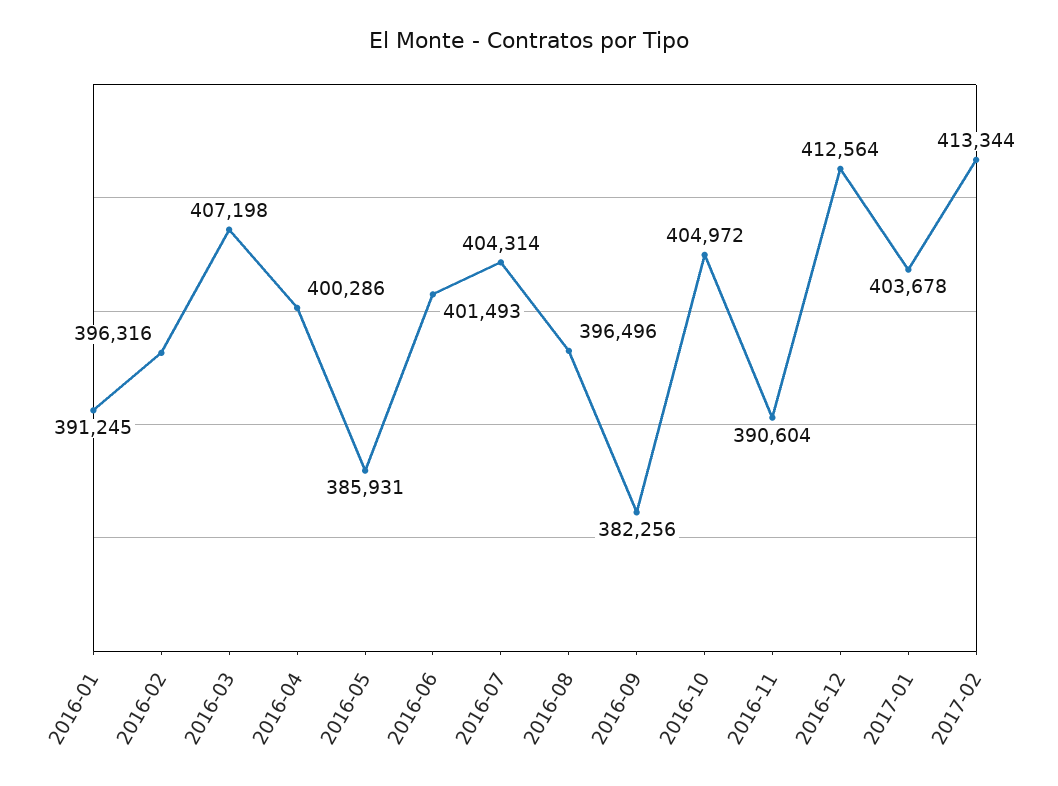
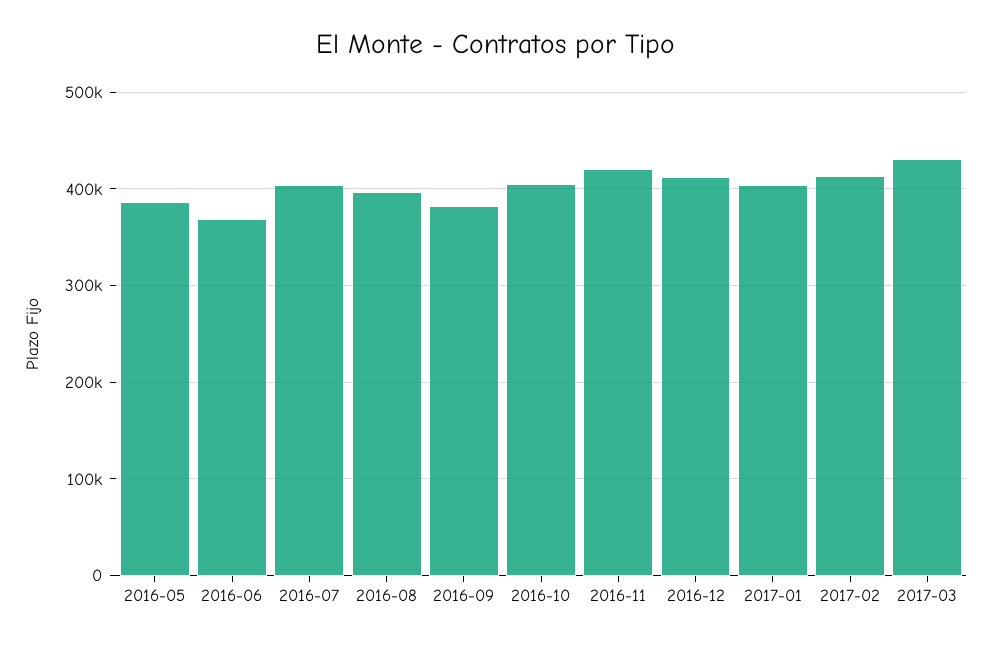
2016-01: 391245 -> none
2016-02: 396316 -> none
2016-03: 407198 -> none
2016-04: 400286 -> none
2016-06: 401493 -> 370000
2016-11: 390604 -> 420000
2017-03: none -> 430000

